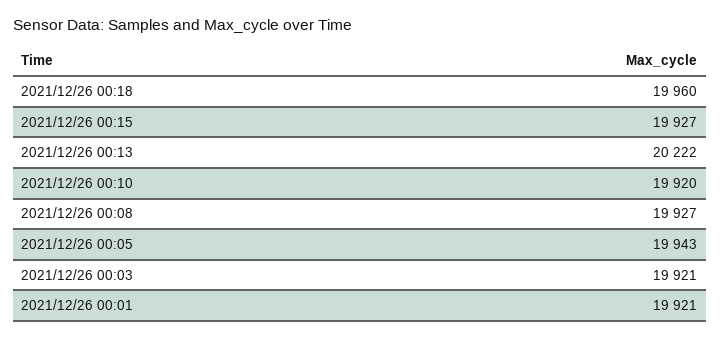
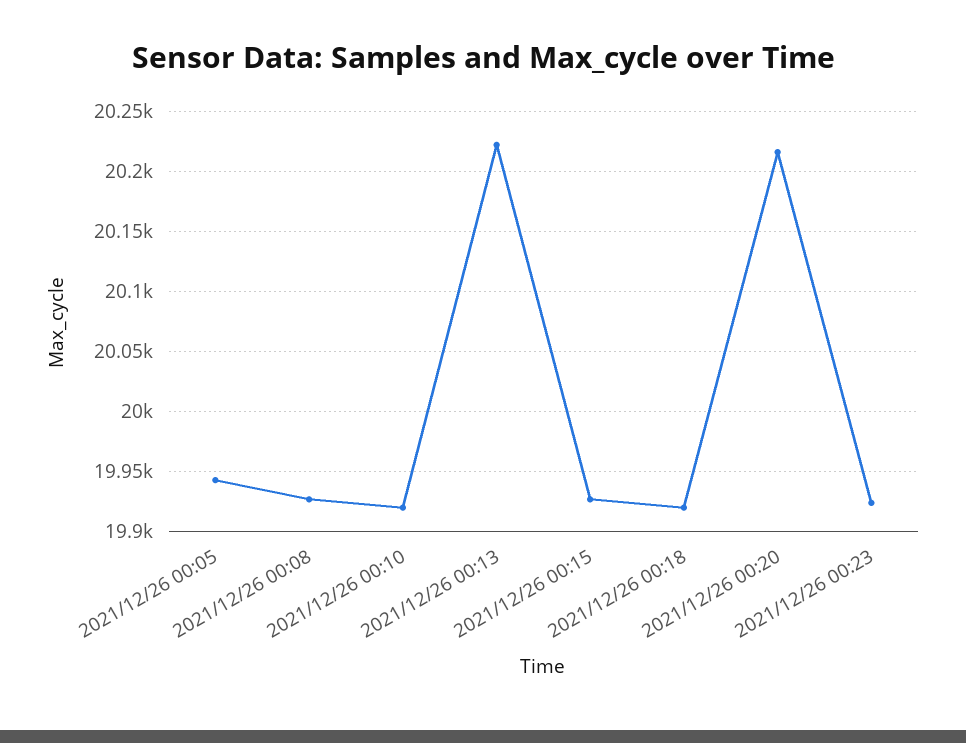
2021/12/26 00:18: 19960 -> 19920
2021/12/26 00:03: 19921 -> none
2021/12/26 00:01: 19921 -> none
2021/12/26 00:20: none -> 20215
2021/12/26 00:23: none -> 19925

